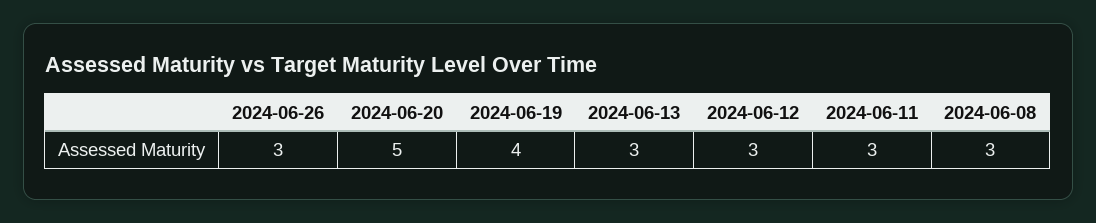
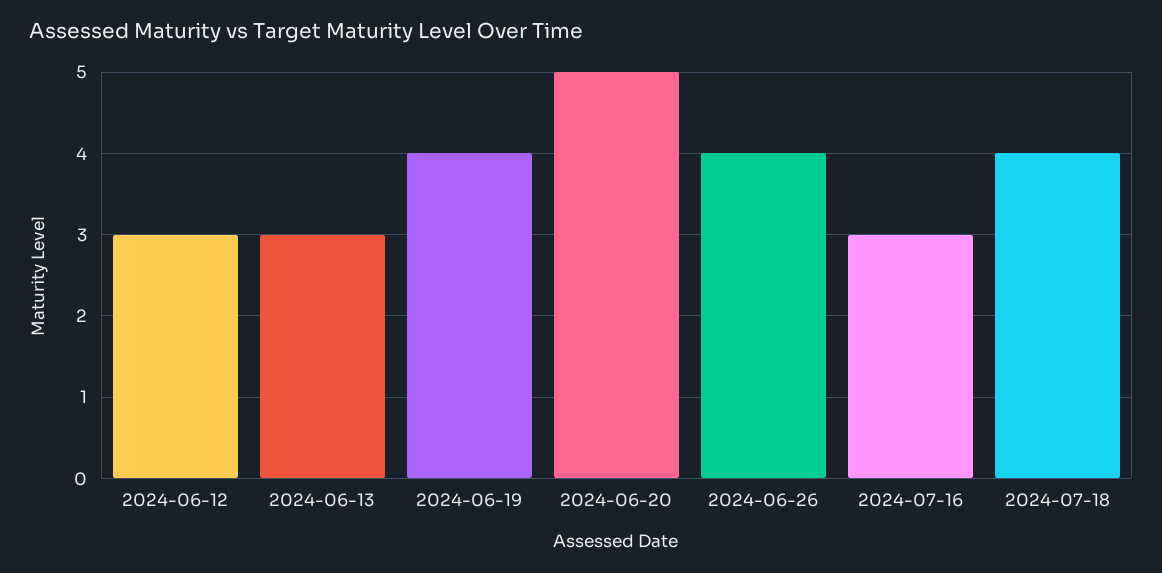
2024-06-26: 3 -> 4
2024-06-11: 3 -> none
2024-06-08: 3 -> none
2024-07-16: none -> 3
2024-07-18: none -> 4

